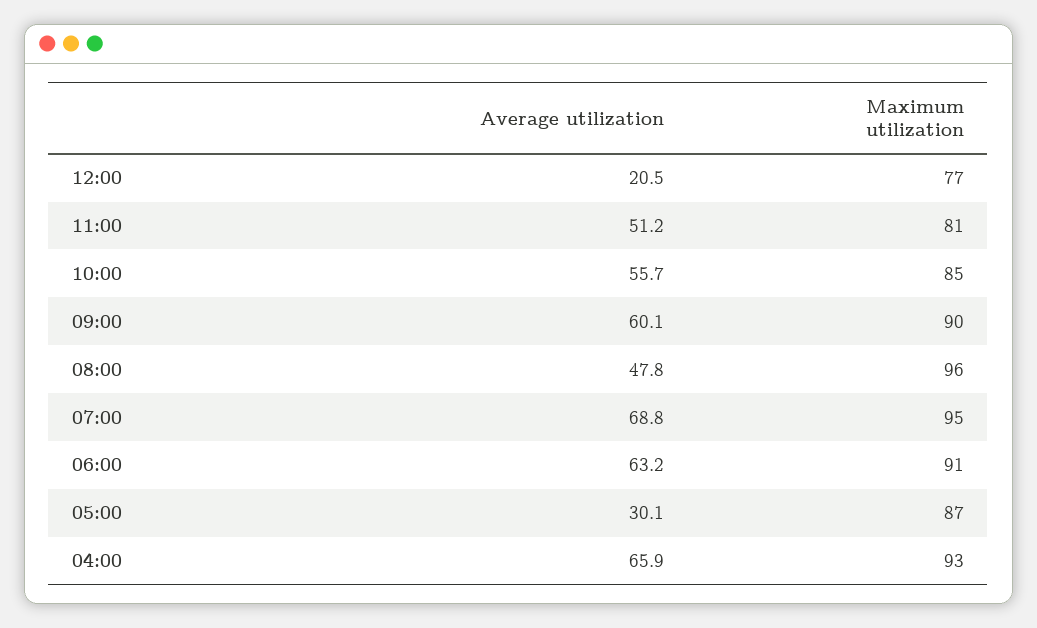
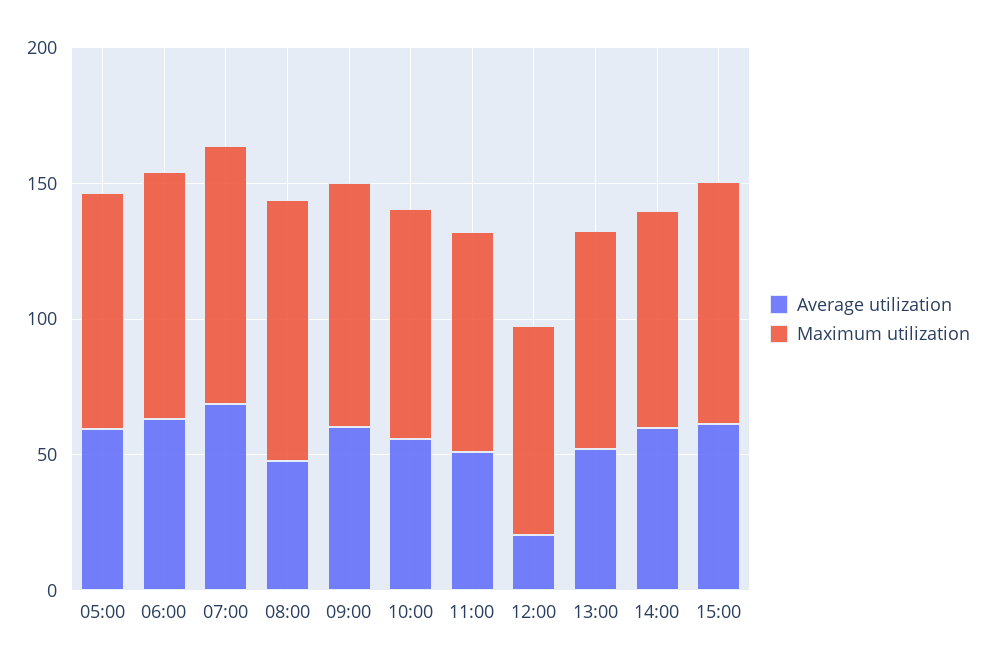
Average utilization, 05:00: 30.1 -> 60
Average utilization, 04:00: 65.9 -> none
Maximum utilization, 04:00: 93 -> none
Average utilization, 13:00: none -> 50
Maximum utilization, 13:00: none -> 80
Average utilization, 14:00: none -> 60
Maximum utilization, 14:00: none -> 80
Average utilization, 15:00: none -> 60
Maximum utilization, 15:00: none -> 90

